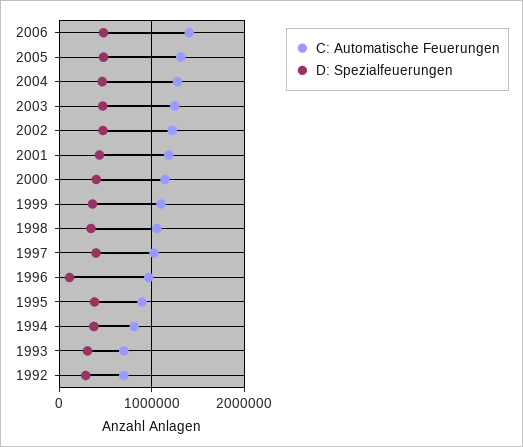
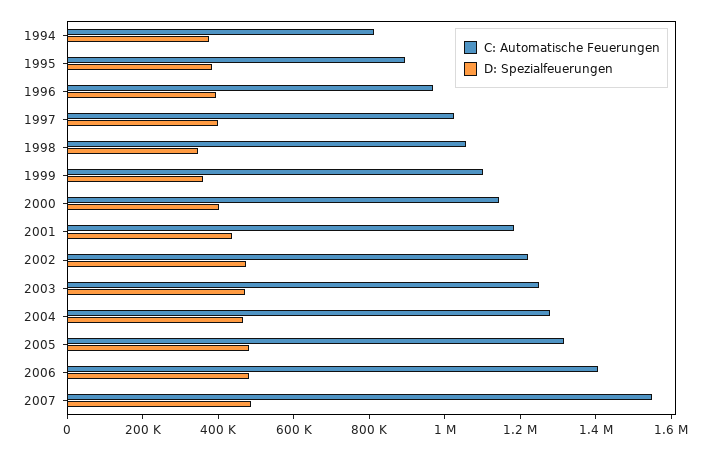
D: Spezialfeuerungen, 1996: 100000 -> 400000
C: Automatische Feuerungen, 1993: 700000 -> none
D: Spezialfeuerungen, 1993: 300000 -> none
C: Automatische Feuerungen, 1992: 700000 -> none
D: Spezialfeuerungen, 1992: 300000 -> none
C: Automatische Feuerungen, 2007: none -> 1550000
D: Spezialfeuerungen, 2007: none -> 500000

